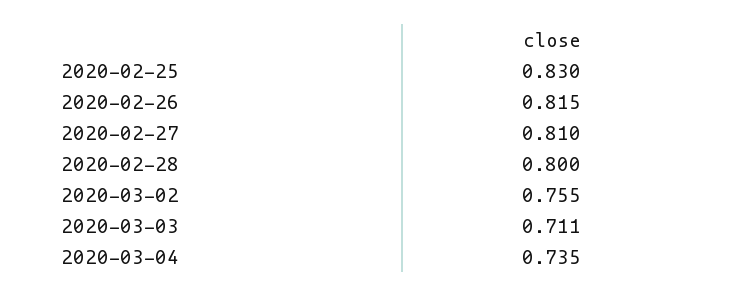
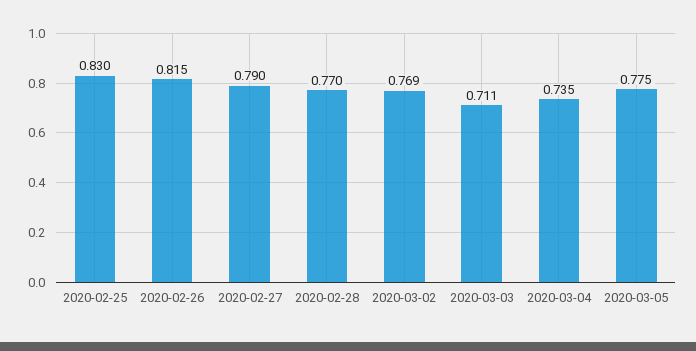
2020-02-27: 0.81 -> 0.79
2020-02-28: 0.8 -> 0.77
2020-03-02: 0.755 -> 0.769
2020-03-05: none -> 0.775

